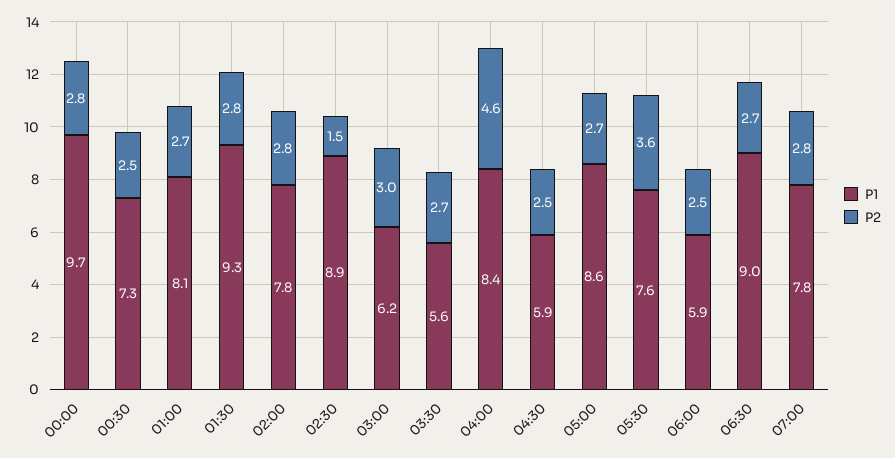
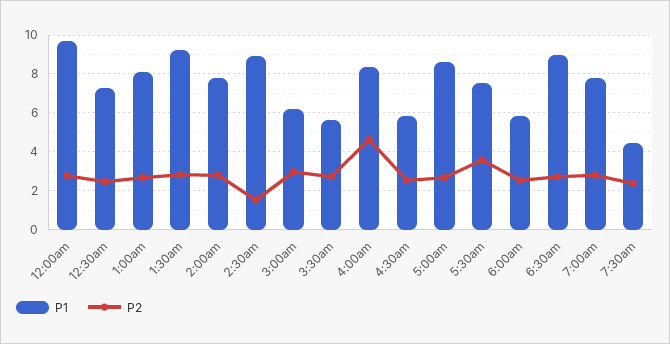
P1, 7:30am: none -> 4.5
P2, 7:30am: none -> 2.5

